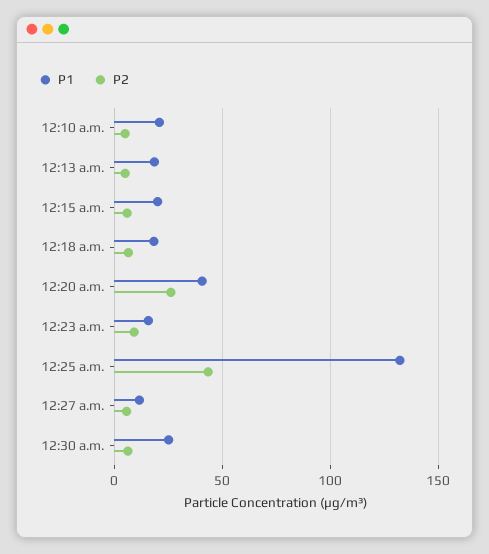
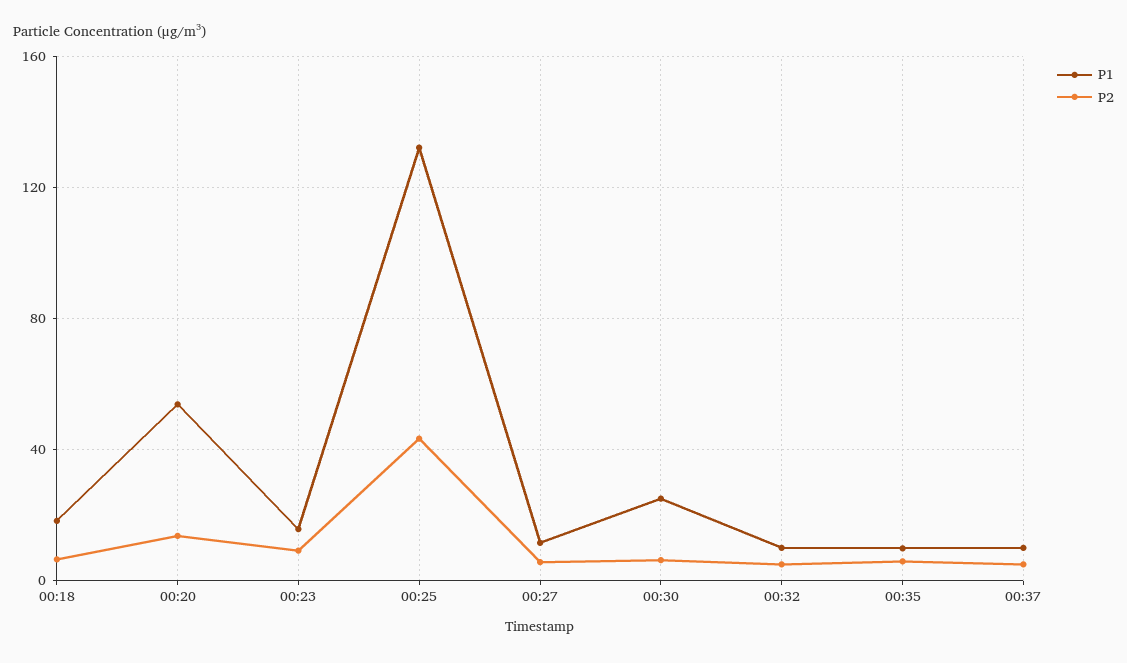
P1, 12:10 a.m.: 20 -> none
P2, 12:10 a.m.: 5 -> none
P1, 12:13 a.m.: 20 -> none
P2, 12:13 a.m.: 5 -> none
P1, 12:15 a.m.: 20 -> none
P2, 12:15 a.m.: 5 -> none
P1, 12:20 a.m.: 40 -> 55
P2, 12:20 a.m.: 25 -> 15
P1, 00:32: none -> 10
P2, 00:32: none -> 5
P1, 00:35: none -> 10
P2, 00:35: none -> 5
P1, 00:37: none -> 10
P2, 00:37: none -> 5

